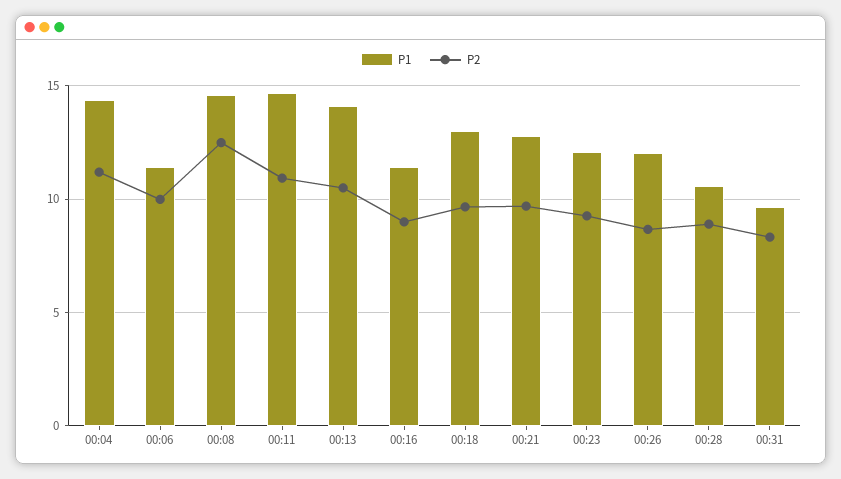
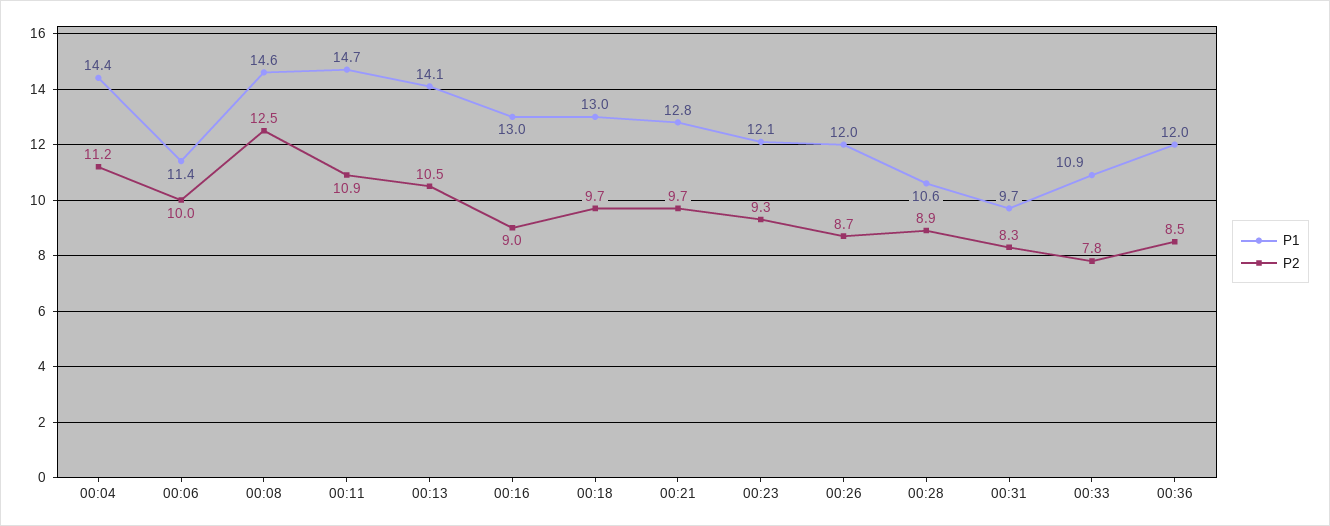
P1, 00:16: 11.5 -> 13
P1, 00:33: none -> 10.9
P2, 00:33: none -> 7.8
P1, 00:36: none -> 12
P2, 00:36: none -> 8.5

